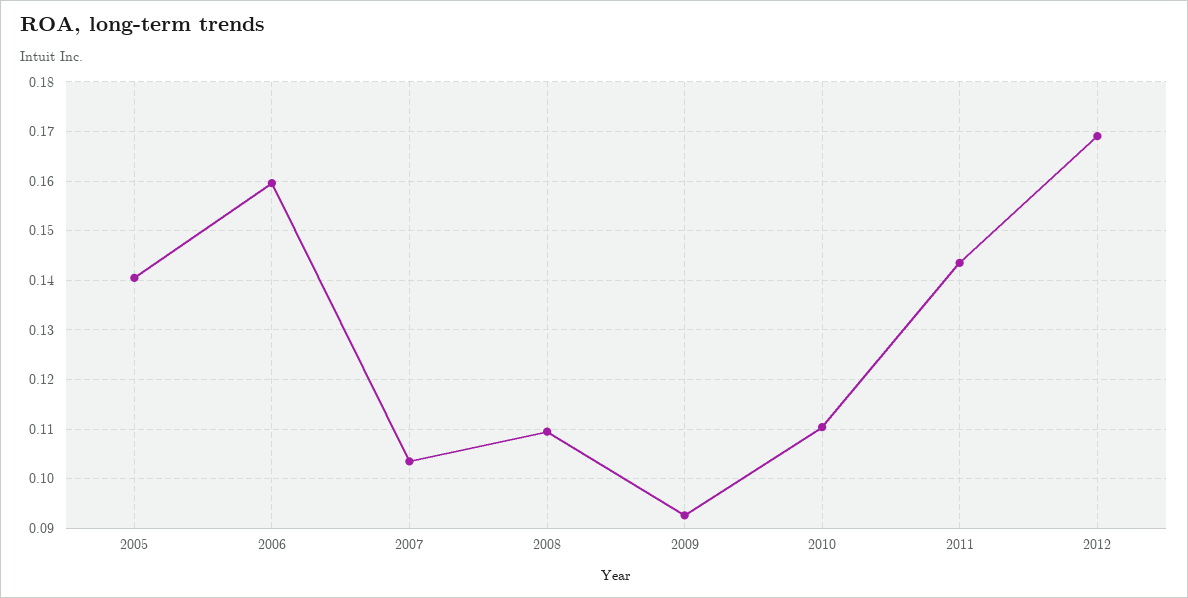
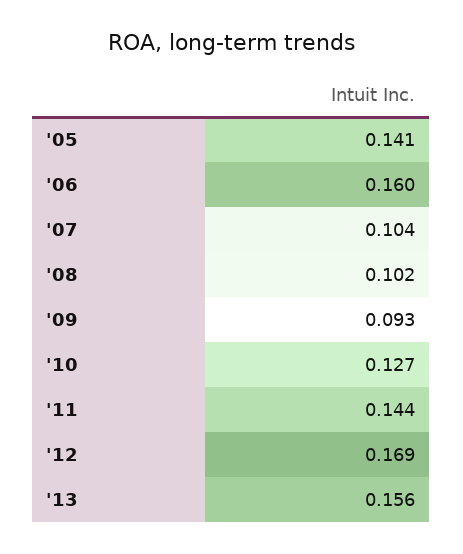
2008: 0.11 -> 0.102
2010: 0.11 -> 0.127
'13: none -> 0.156

